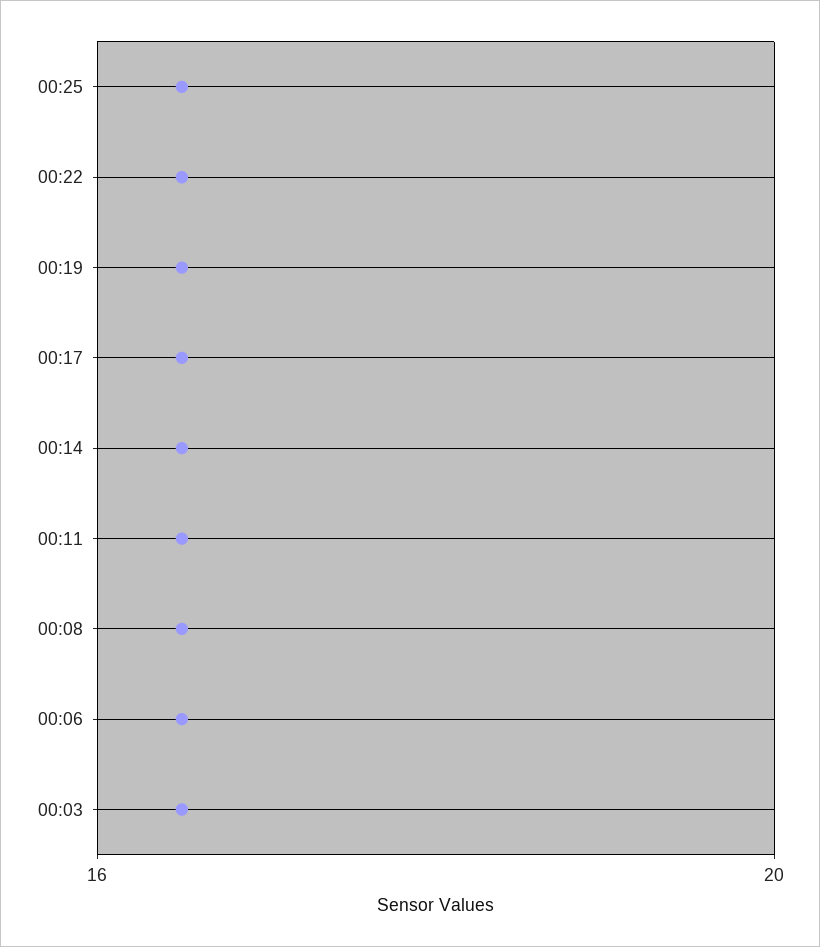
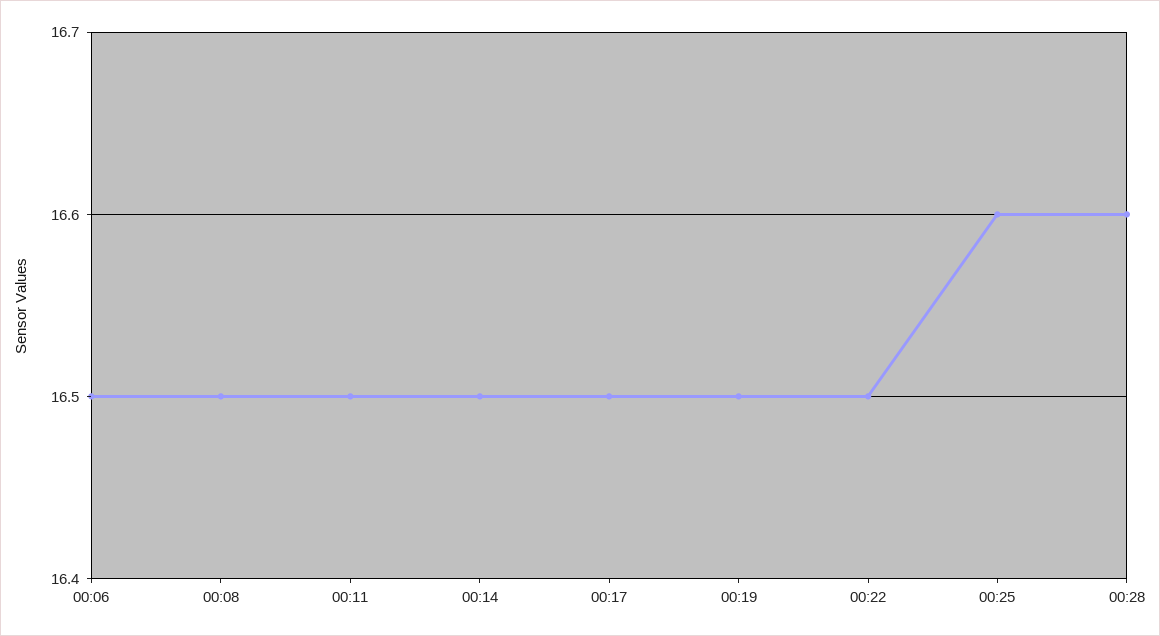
00:25: 16.5 -> 16.6
00:03: 16.5 -> none
00:28: none -> 16.6

